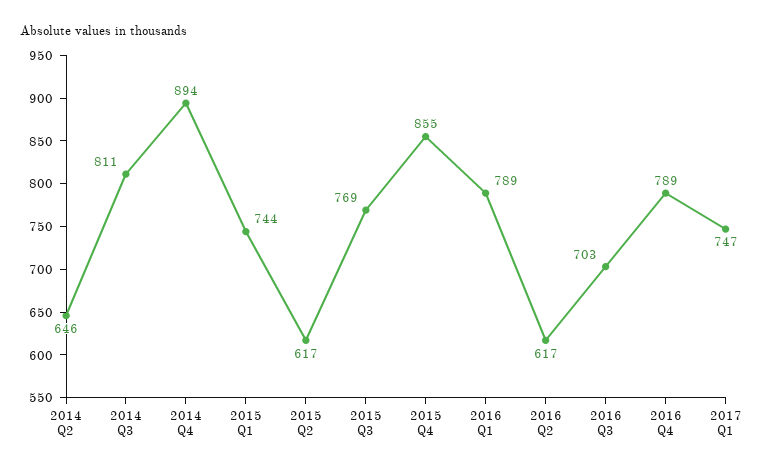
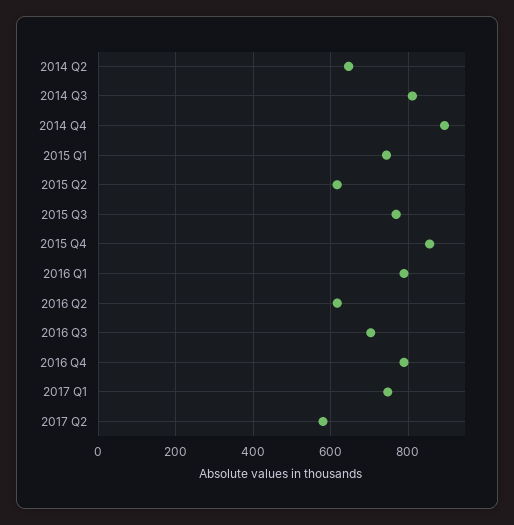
2017 Q2: none -> 580

